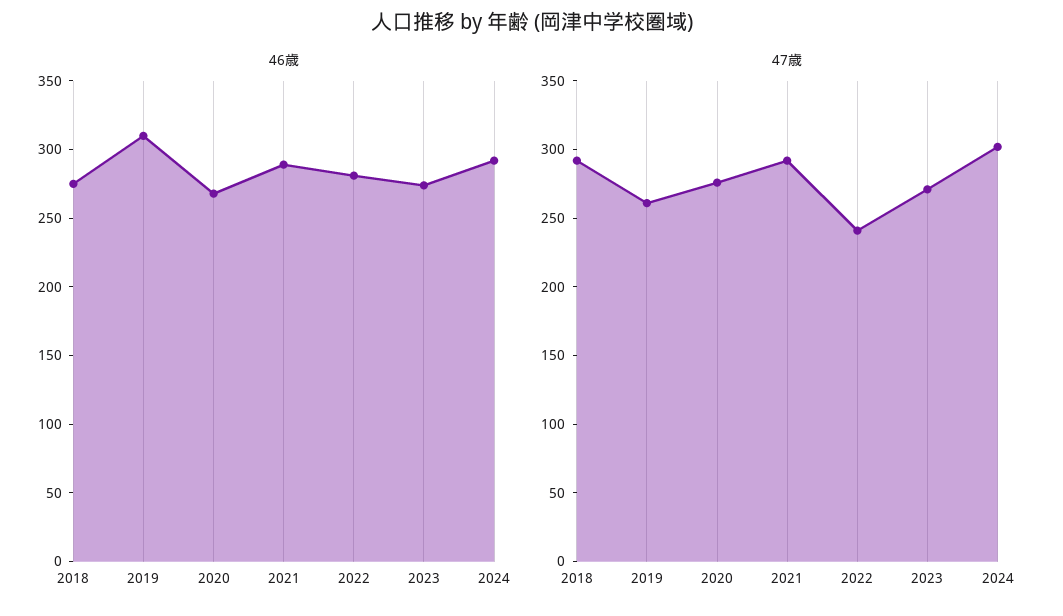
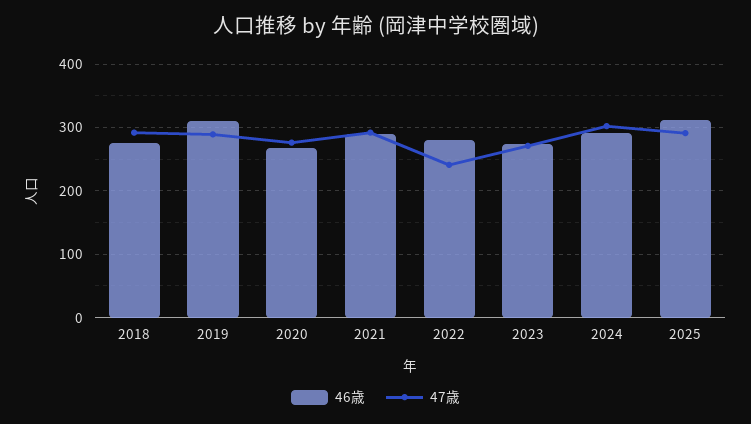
47歳, 2019: 260 -> 290
46歳, 2025: none -> 310
47歳, 2025: none -> 290

